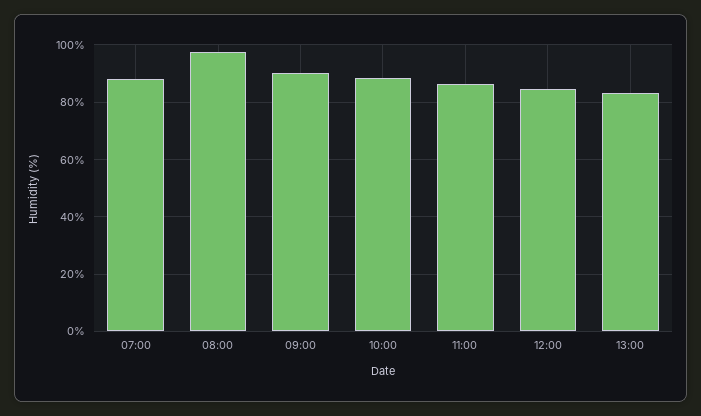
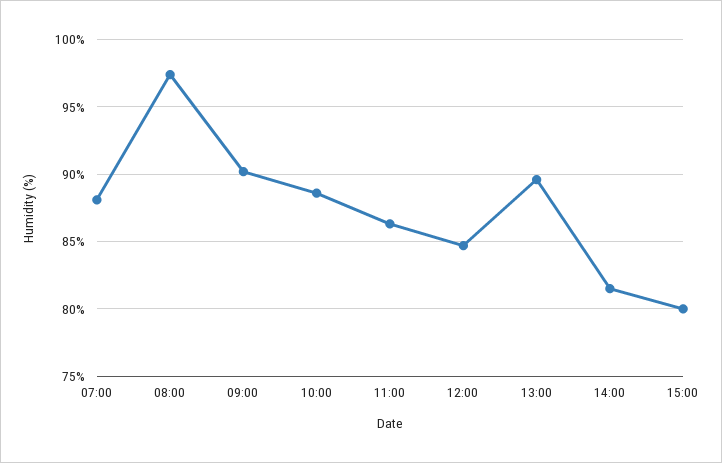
13:00: 82.5 -> 89.5
14:00: none -> 81.5
15:00: none -> 80

